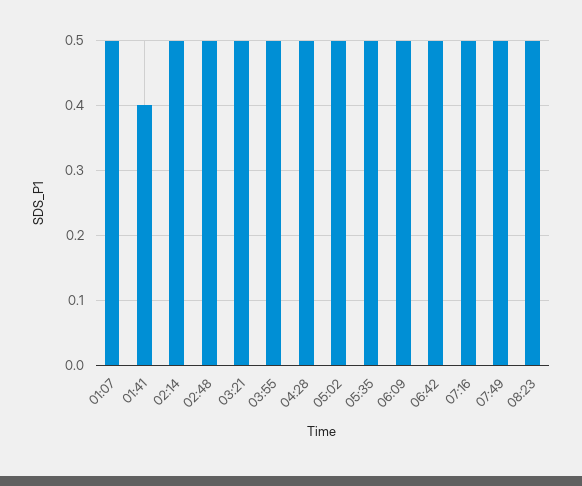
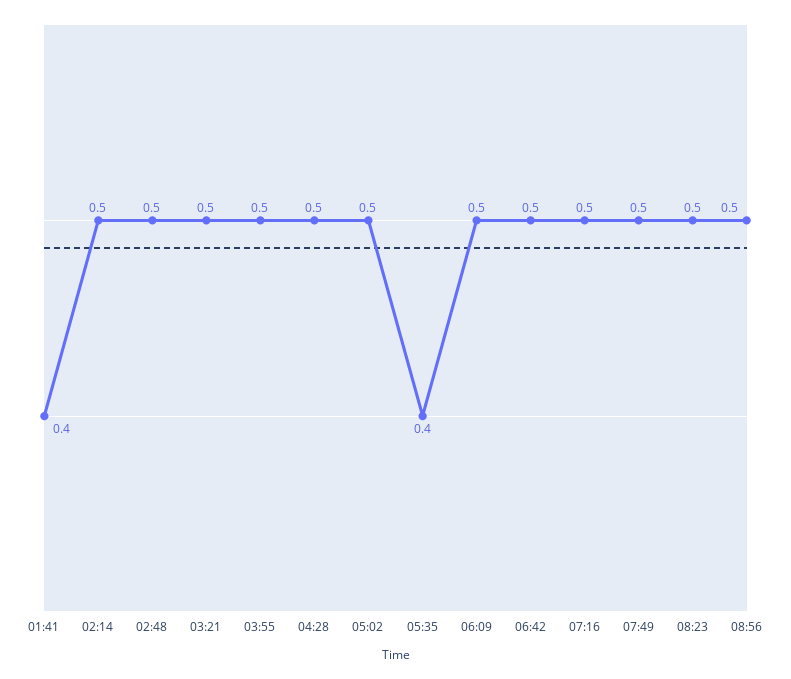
01:07: 0.5 -> none
05:35: 0.5 -> 0.4
08:56: none -> 0.5

